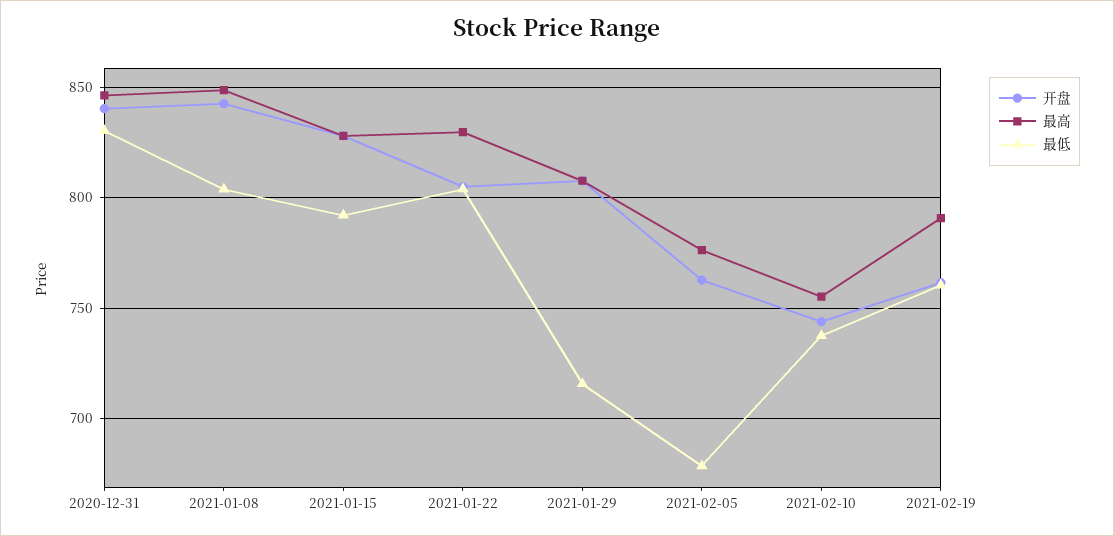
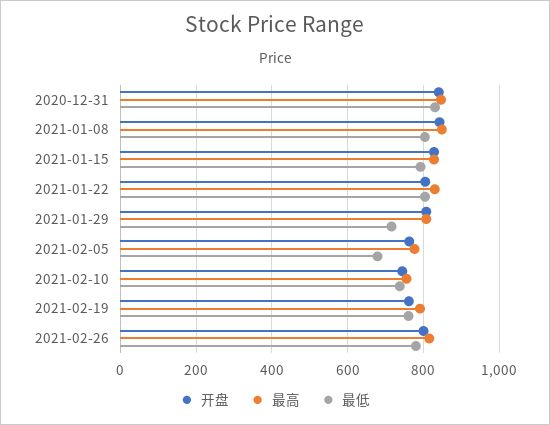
开盘, 2021-02-26: none -> 800
最高, 2021-02-26: none -> 820
最低, 2021-02-26: none -> 780

